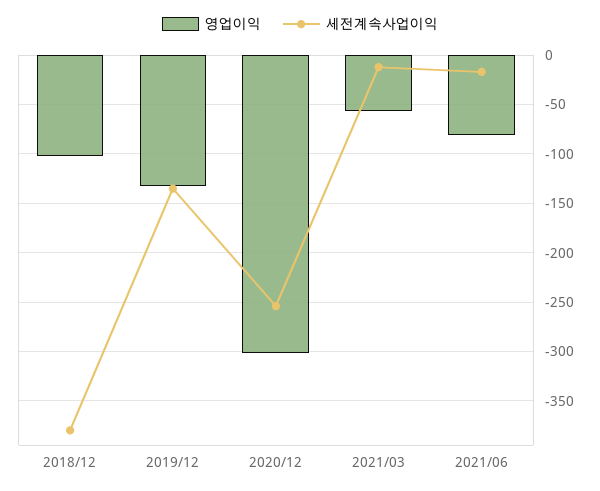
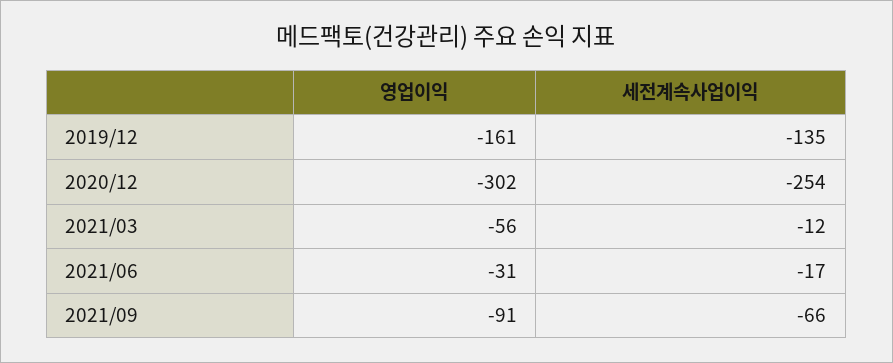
영업이익, 2018/12: -100 -> none
세전계속사업이익, 2018/12: -380 -> none
영업이익, 2019/12: -130 -> -161
영업이익, 2021/06: -80 -> -31
영업이익, 2021/09: none -> -91
세전계속사업이익, 2021/09: none -> -66

